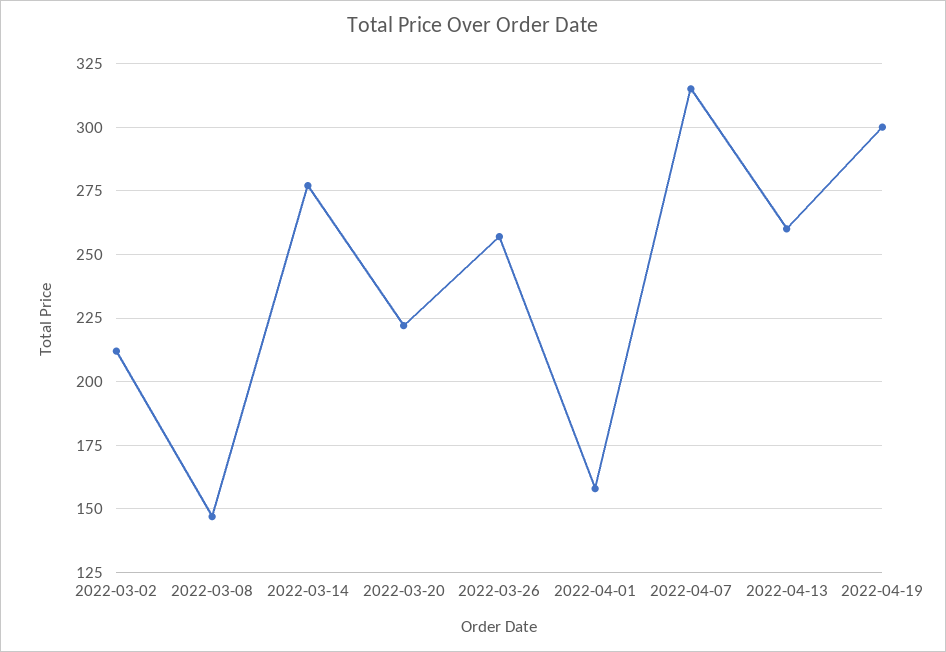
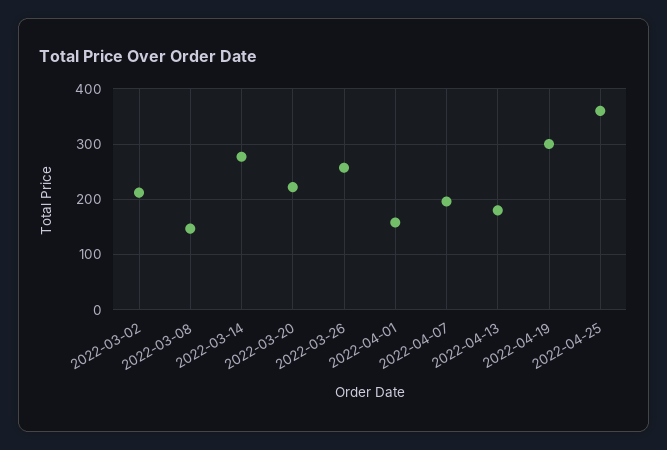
2022-04-07: 315 -> 200
2022-04-13: 260 -> 180
2022-04-25: none -> 360

